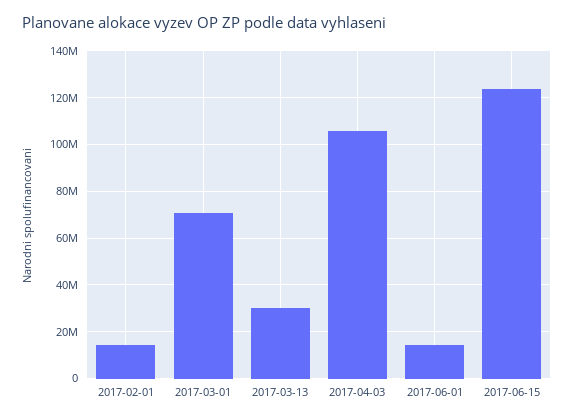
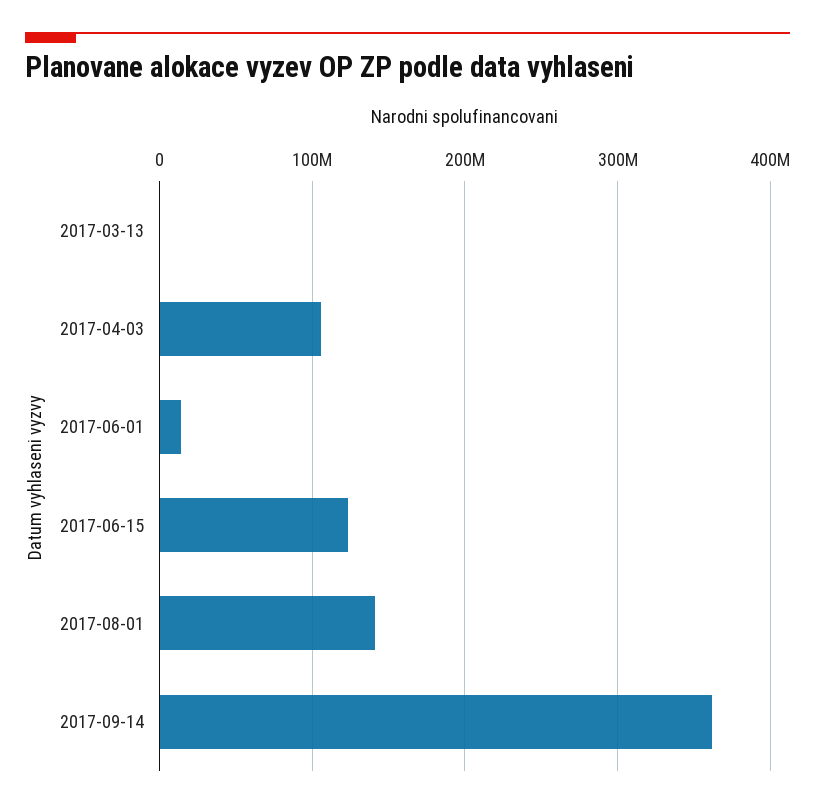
2017-02-01: 15000000 -> none
2017-03-01: 70000000 -> none
2017-03-13: 30000000 -> 0
2017-08-01: none -> 140000000
2017-09-14: none -> 360000000

